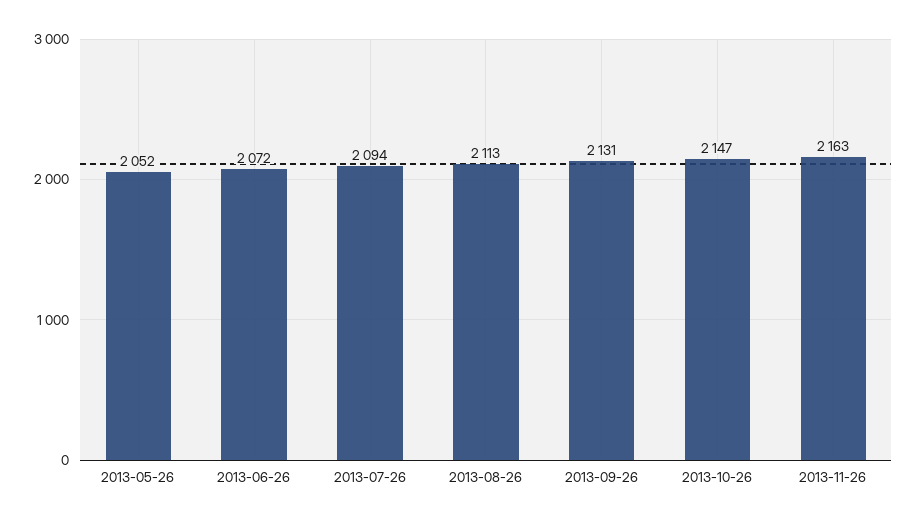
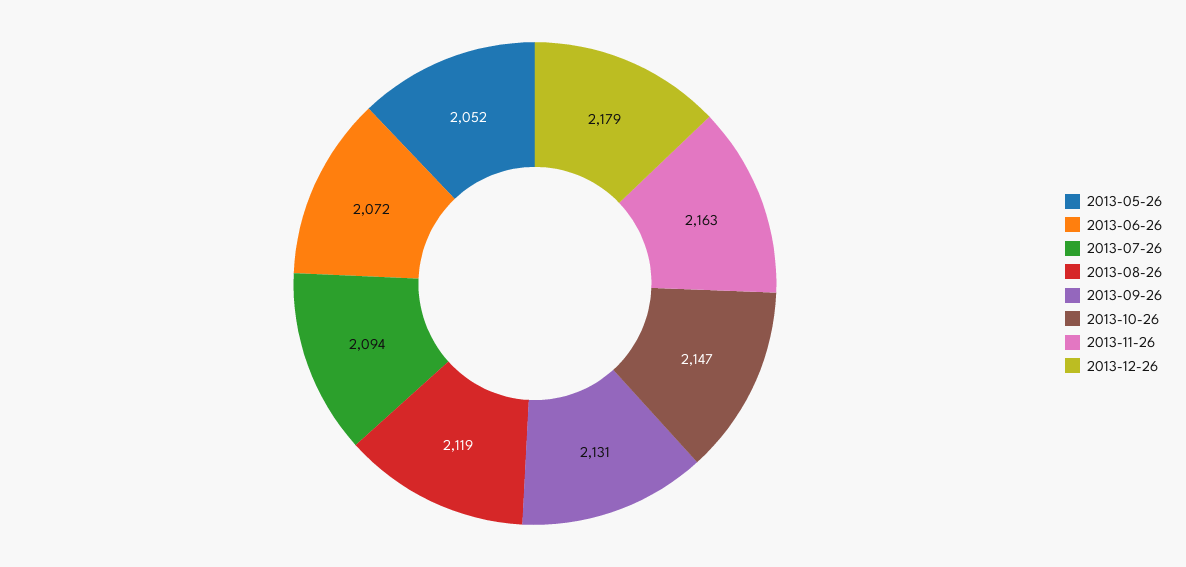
2013-08-26: 2113 -> 2119
2013-12-26: none -> 2179

